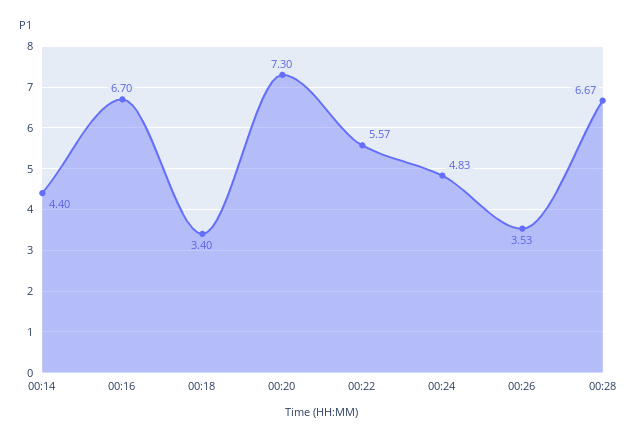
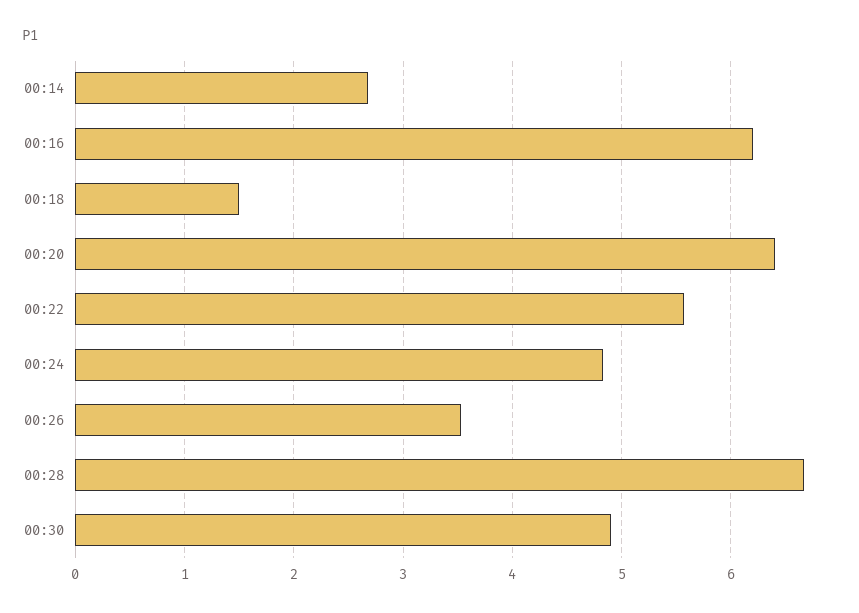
00:14: 4.4 -> 2.7
00:16: 6.7 -> 6.2
00:18: 3.4 -> 1.5
00:20: 7.3 -> 6.4
00:30: none -> 4.9

